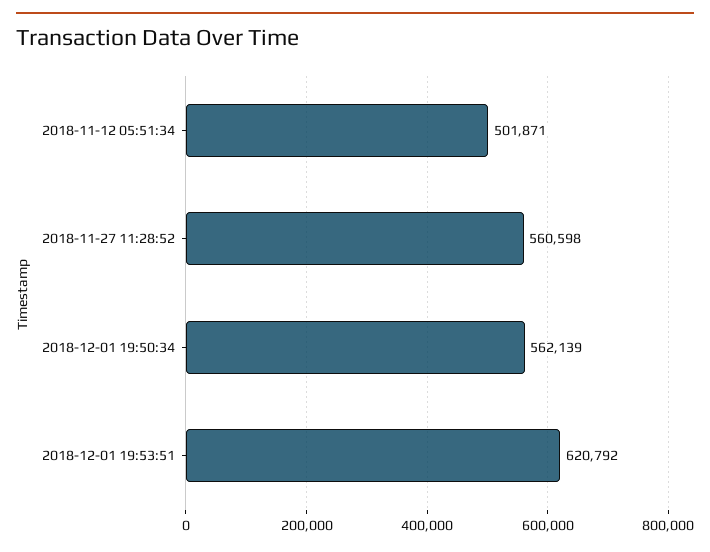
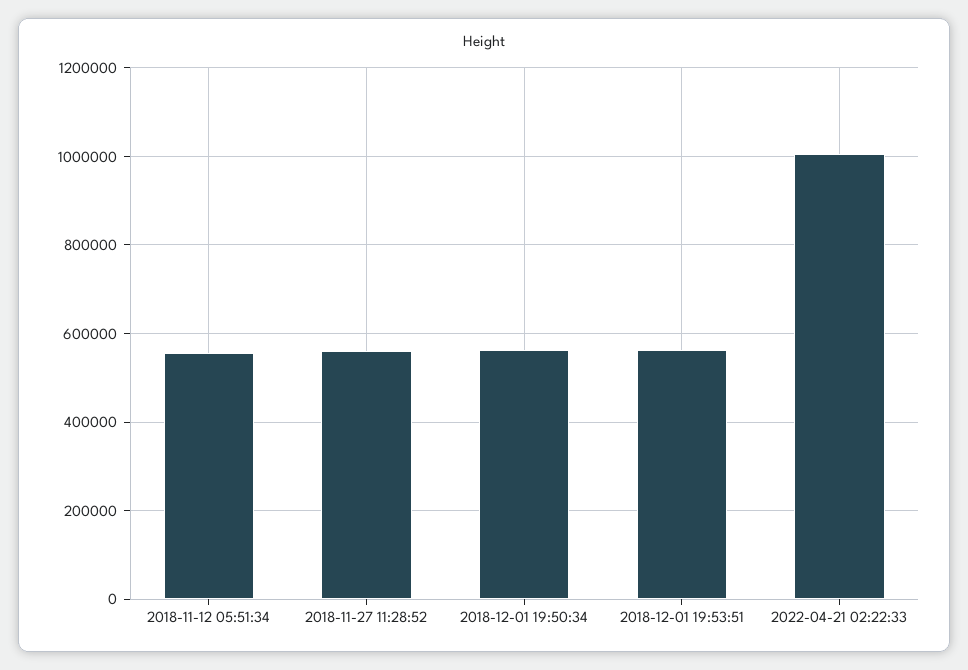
2018-11-12 05:51:34: 501871 -> 560000
2018-12-01 19:53:51: 620792 -> 560000
2022-04-21 02:22:33: none -> 1000000

